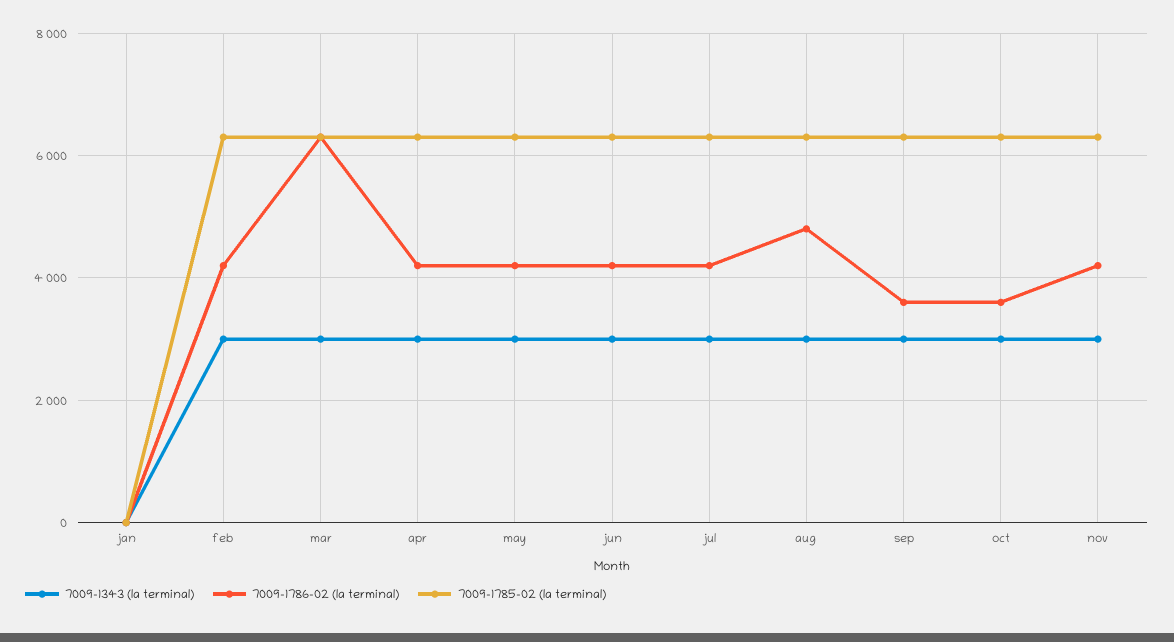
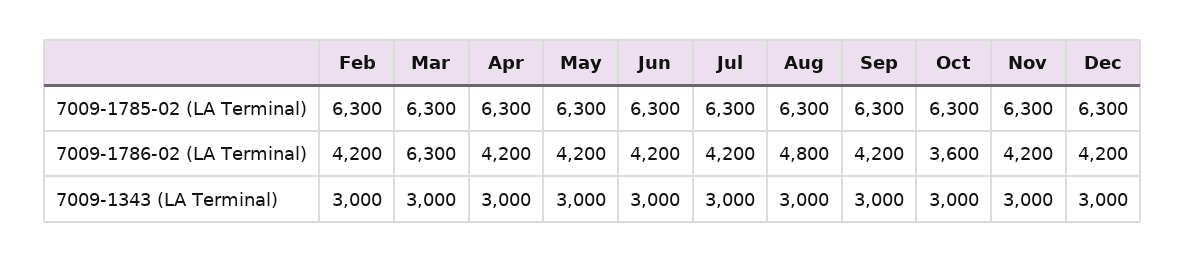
7009-1343 (la terminal), jan: 0 -> none
7009-1786-02 (la terminal), jan: 0 -> none
7009-1785-02 (la terminal), jan: 0 -> none
7009-1786-02 (la terminal), sep: 3600 -> 4200
7009-1785-02 (la terminal), Dec: none -> 6300
7009-1786-02 (la terminal), Dec: none -> 4200
7009-1343 (la terminal), Dec: none -> 3000

